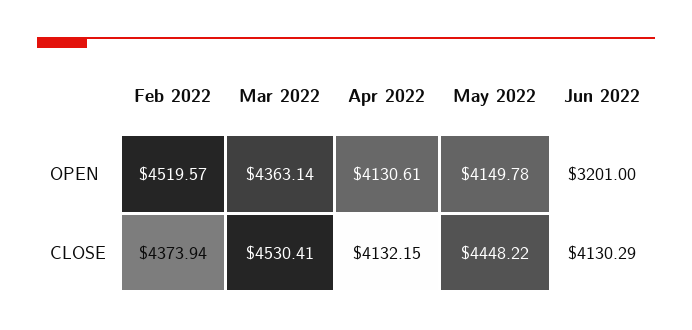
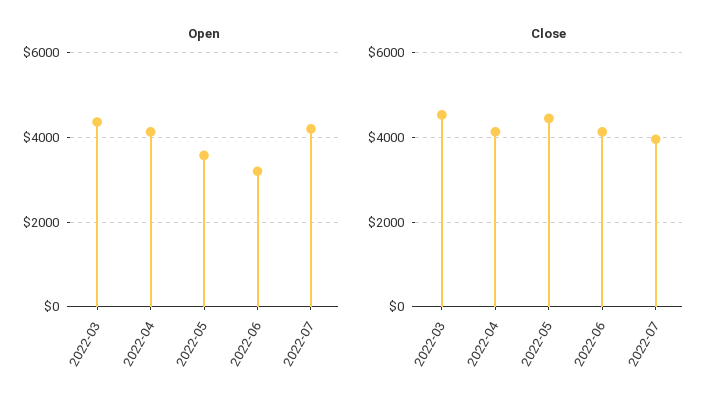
OPEN, Feb 2022: 4519.57 -> none
OPEN, May 2022: 4149.78 -> 3600
CLOSE, Feb 2022: 4373.94 -> none
OPEN, 2022-07: none -> 4200
CLOSE, 2022-07: none -> 4000

